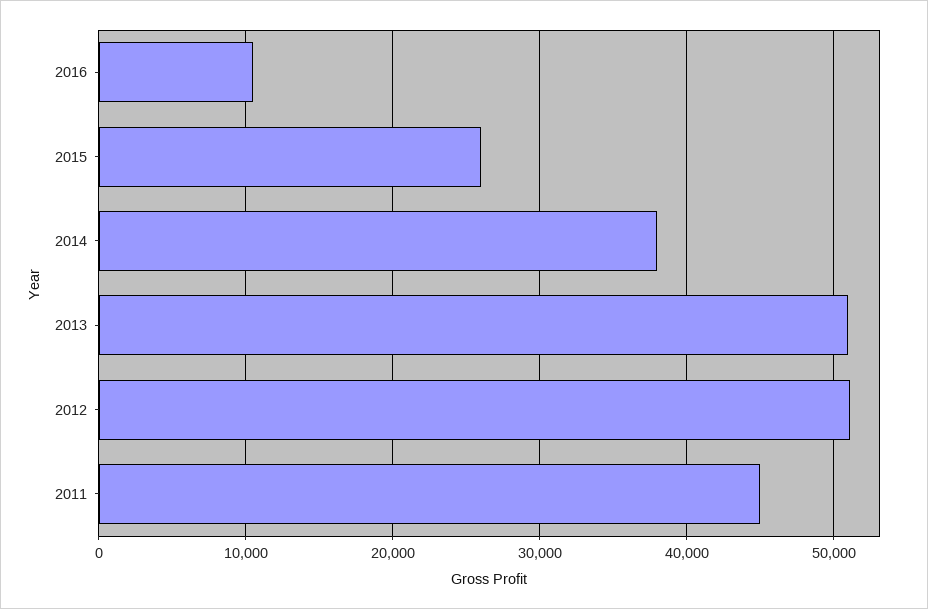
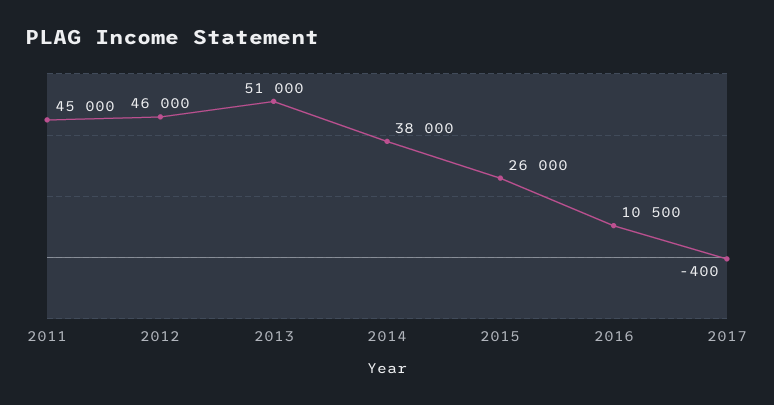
2012: 51000 -> 46000
2017: none -> -400

